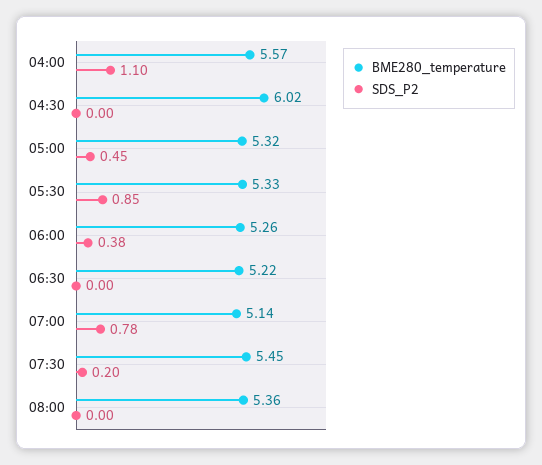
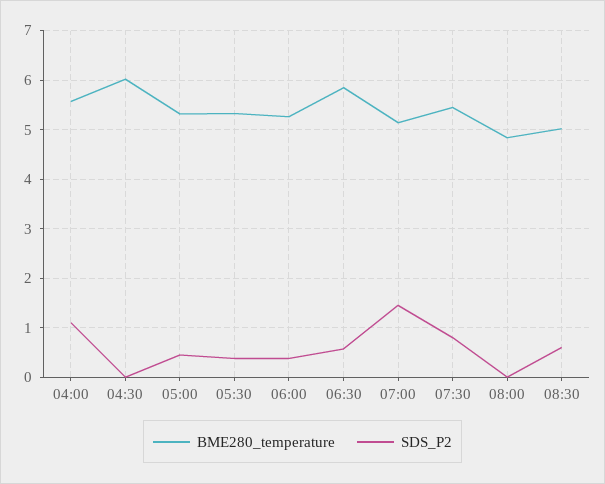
SDS_P2, 05:30: 0.85 -> 0.4
BME280_temperature, 06:30: 5.22 -> 5.8
SDS_P2, 06:30: 0 -> 0.6
SDS_P2, 07:00: 0.78 -> 1.4
SDS_P2, 07:30: 0.2 -> 0.8
BME280_temperature, 08:00: 5.36 -> 4.8
BME280_temperature, 08:30: none -> 5
SDS_P2, 08:30: none -> 0.6

